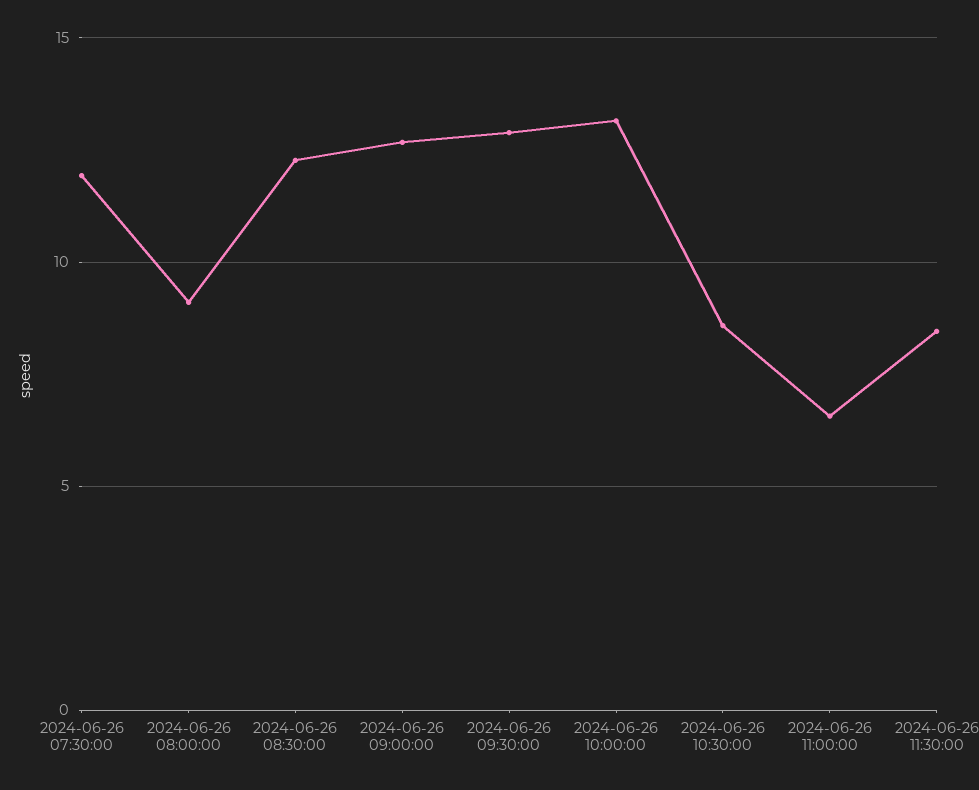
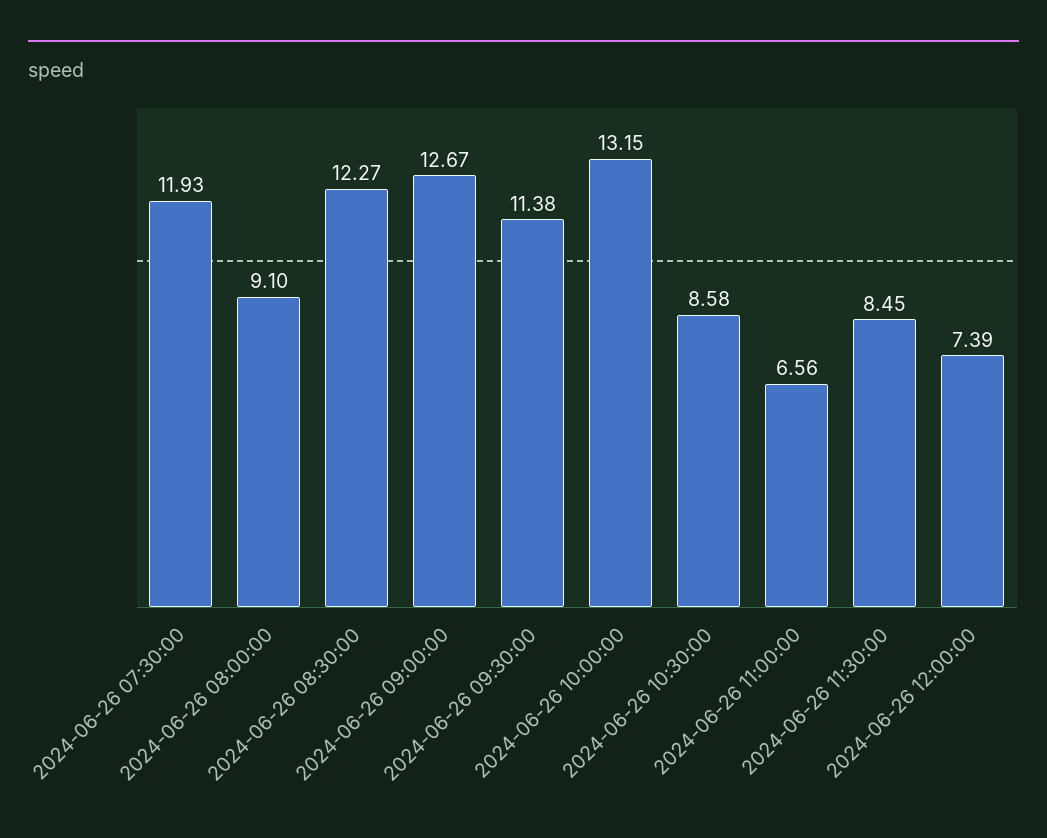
2024-06-26 09:30:00: 13 -> 11.38
2024-06-26 12:00:00: none -> 7.39

